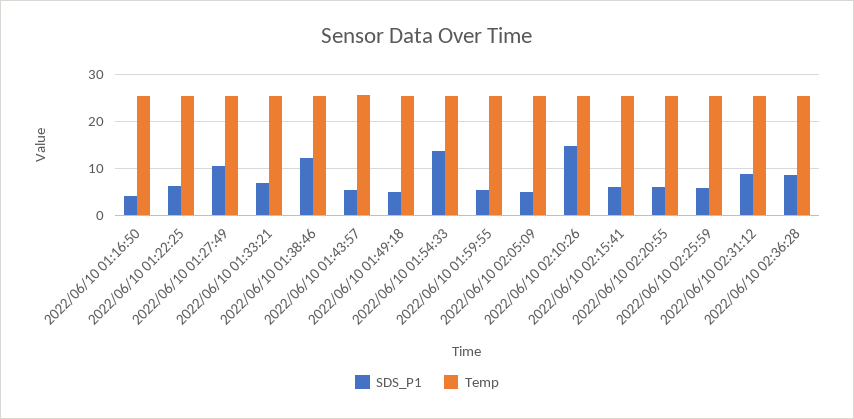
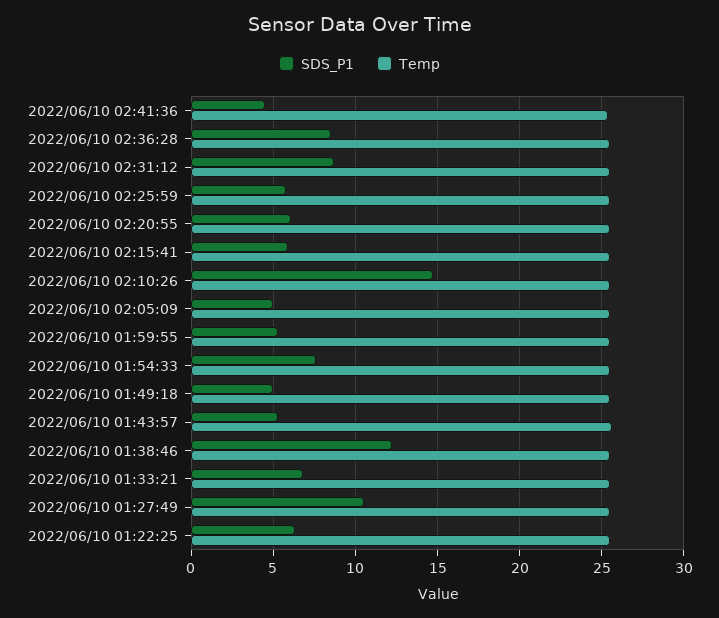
SDS_P1, 2022/06/10 01:16:50: 4 -> none
Temp, 2022/06/10 01:16:50: 26 -> none
SDS_P1, 2022/06/10 01:54:33: 14 -> 7.5
SDS_P1, 2022/06/10 02:41:36: none -> 4.5
Temp, 2022/06/10 02:41:36: none -> 25.5

